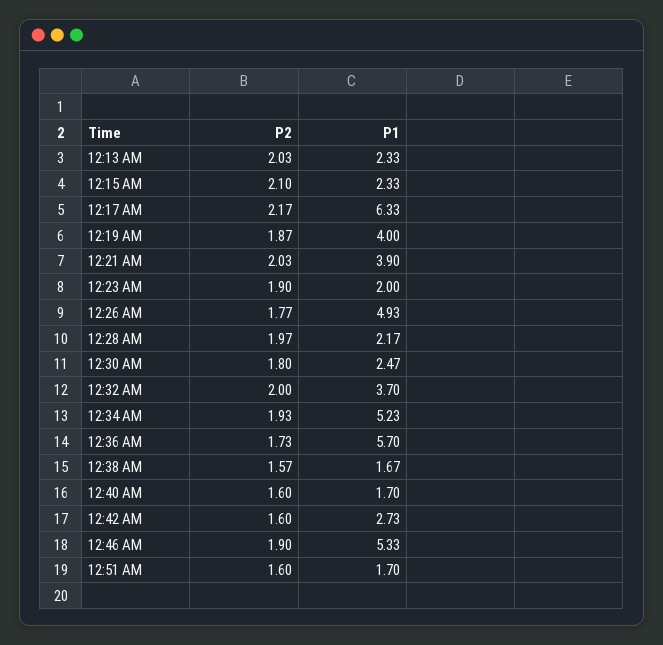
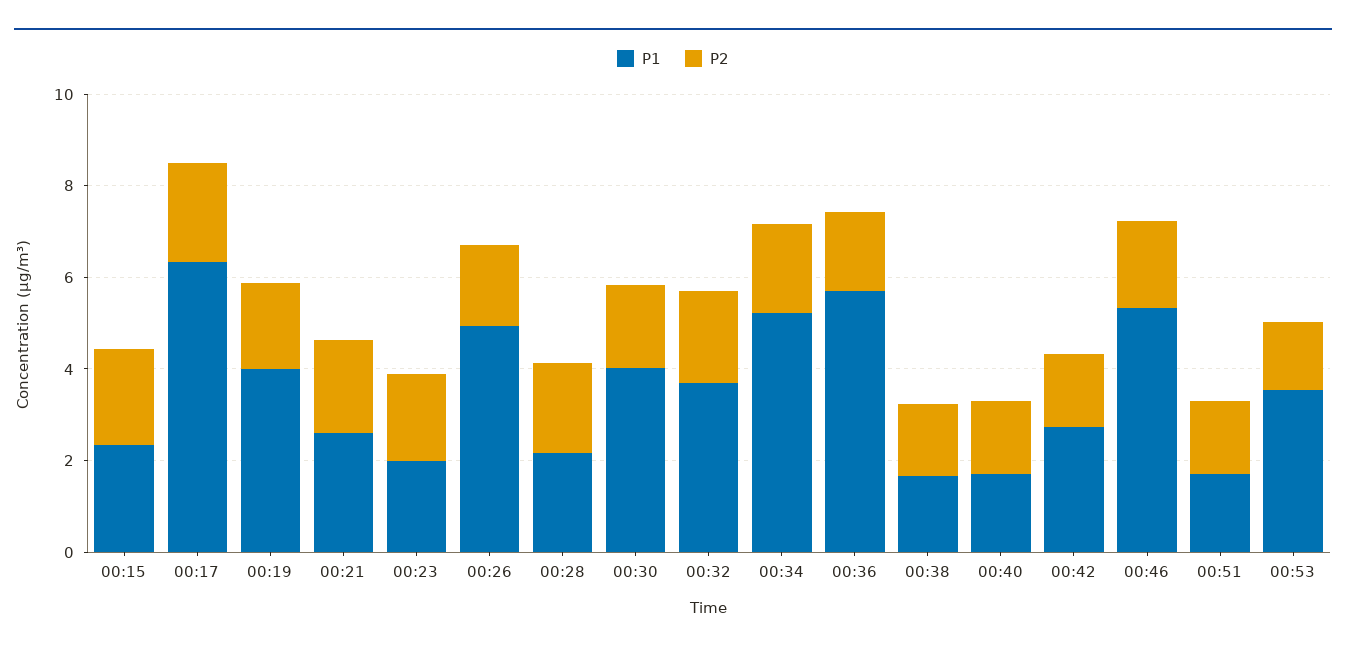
P2, 12:13 AM: 2.03 -> none
P1, 12:13 AM: 2.33 -> none
P1, 12:21 AM: 3.9 -> 2.5
P1, 12:30 AM: 2.47 -> 4
P1, 00:53: none -> 3.5
P2, 00:53: none -> 1.5

